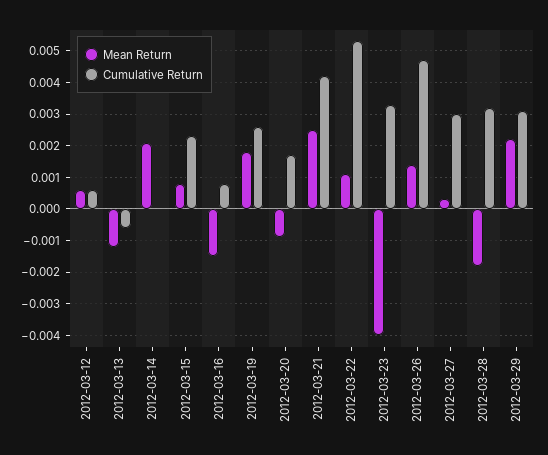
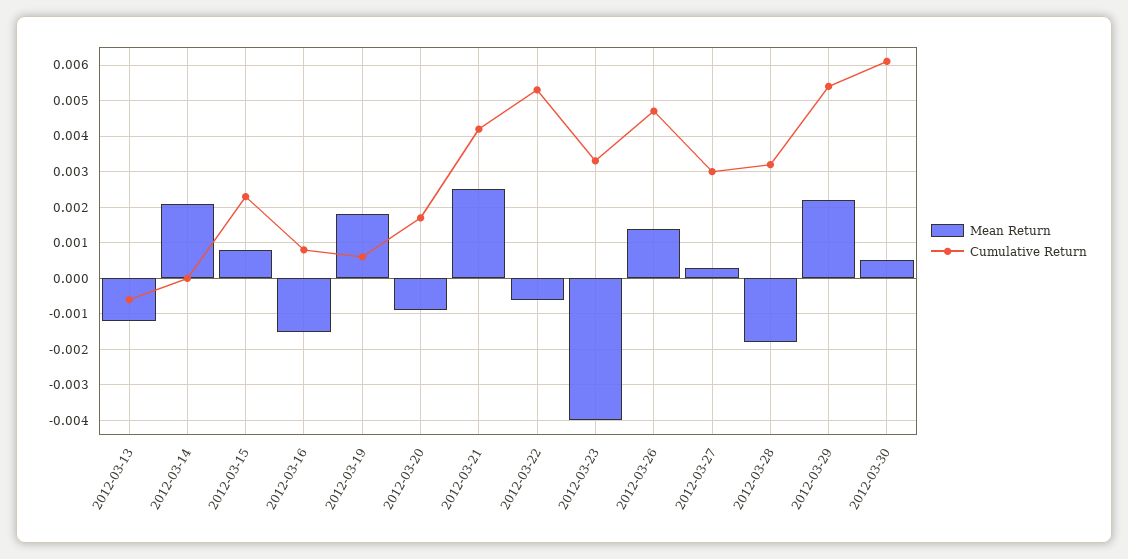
Mean Return, 2012-03-12: 0.0005 -> none
Cumulative Return, 2012-03-12: 0.0005 -> none
Cumulative Return, 2012-03-19: 0.0025 -> 0.0005
Mean Return, 2012-03-22: 0.001 -> -0.0005
Cumulative Return, 2012-03-29: 0.003 -> 0.0055
Mean Return, 2012-03-30: none -> 0.0005
Cumulative Return, 2012-03-30: none -> 0.006

